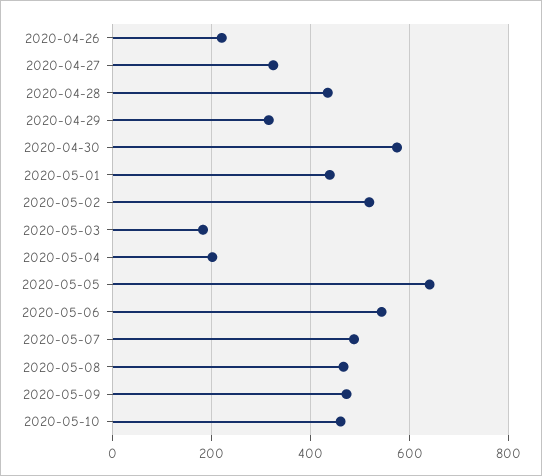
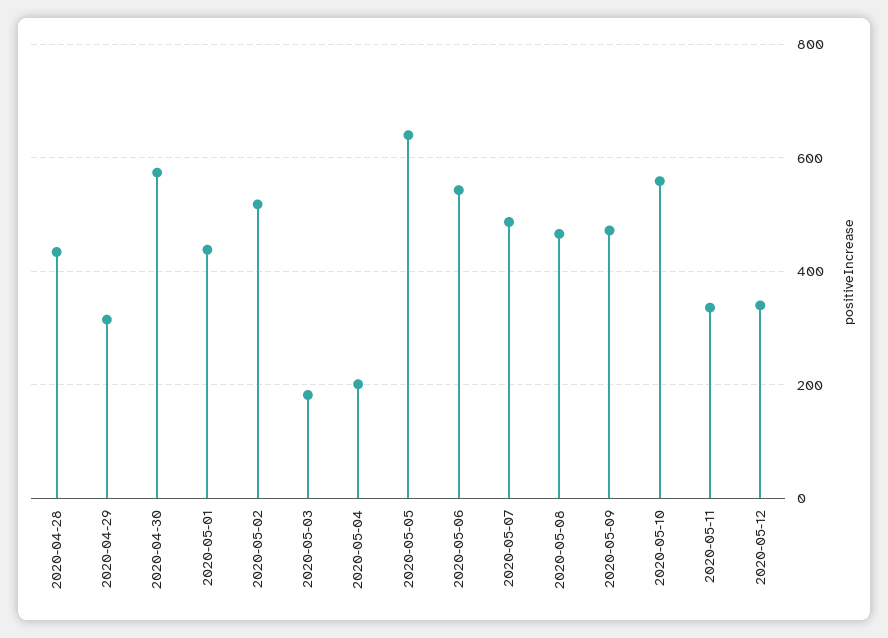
2020-04-26: 220 -> none
2020-04-27: 320 -> none
2020-05-10: 460 -> 560
2020-05-11: none -> 340
2020-05-12: none -> 340

